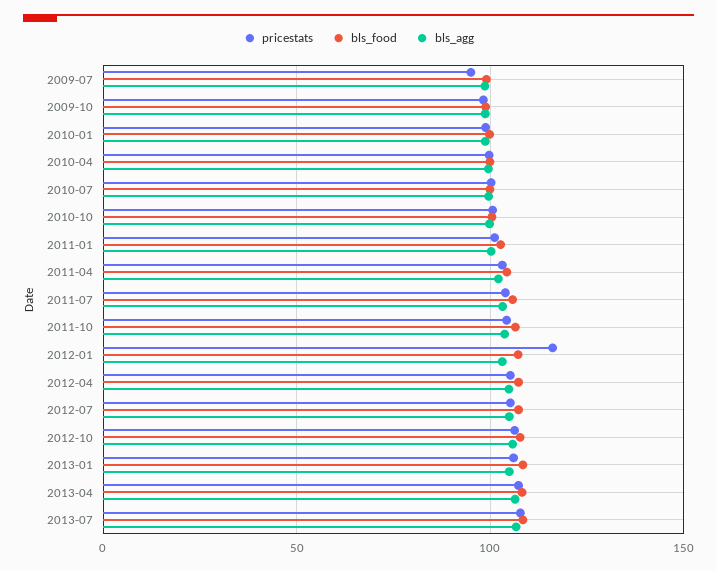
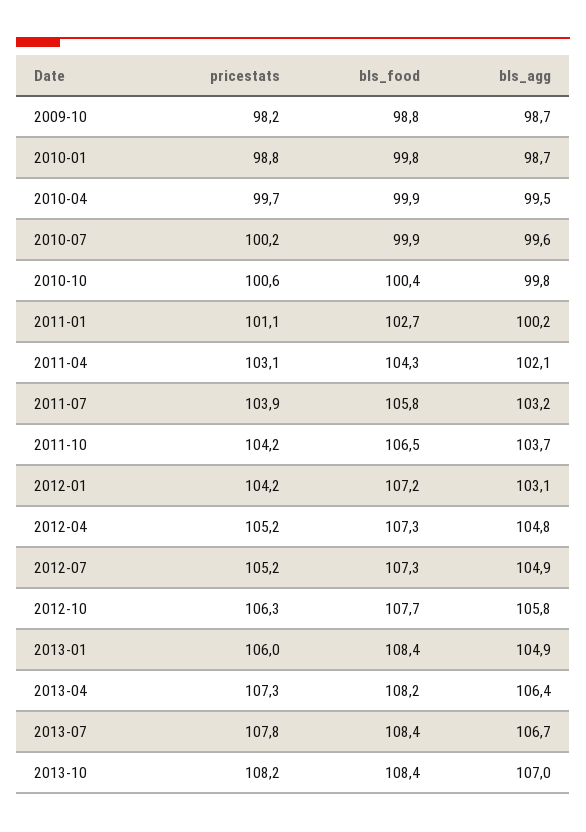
pricestats, 2009-07: 95 -> none
bls_food, 2009-07: 100 -> none
bls_agg, 2009-07: 100 -> none
pricestats, 2012-01: 115 -> 104.2
pricestats, 2013-10: none -> 108.2
bls_food, 2013-10: none -> 108.4
bls_agg, 2013-10: none -> 107

